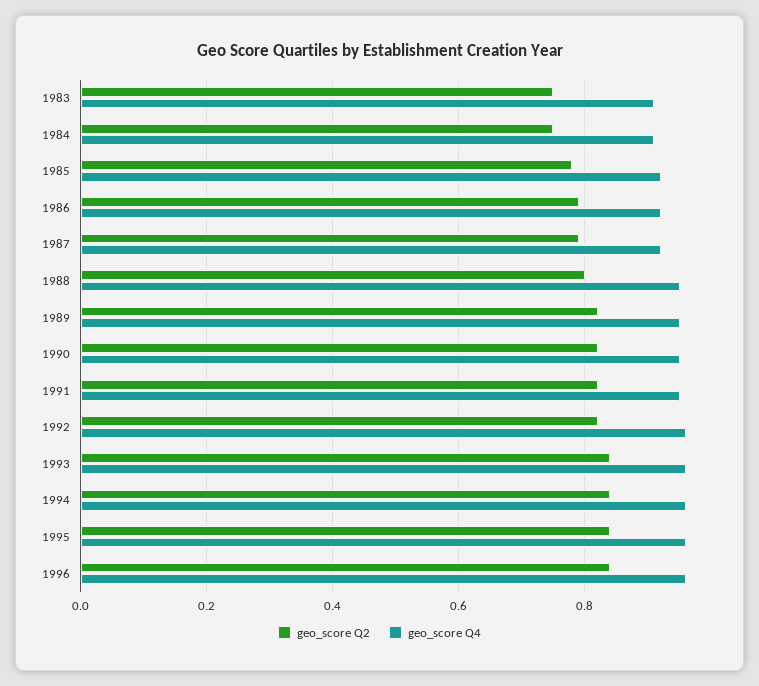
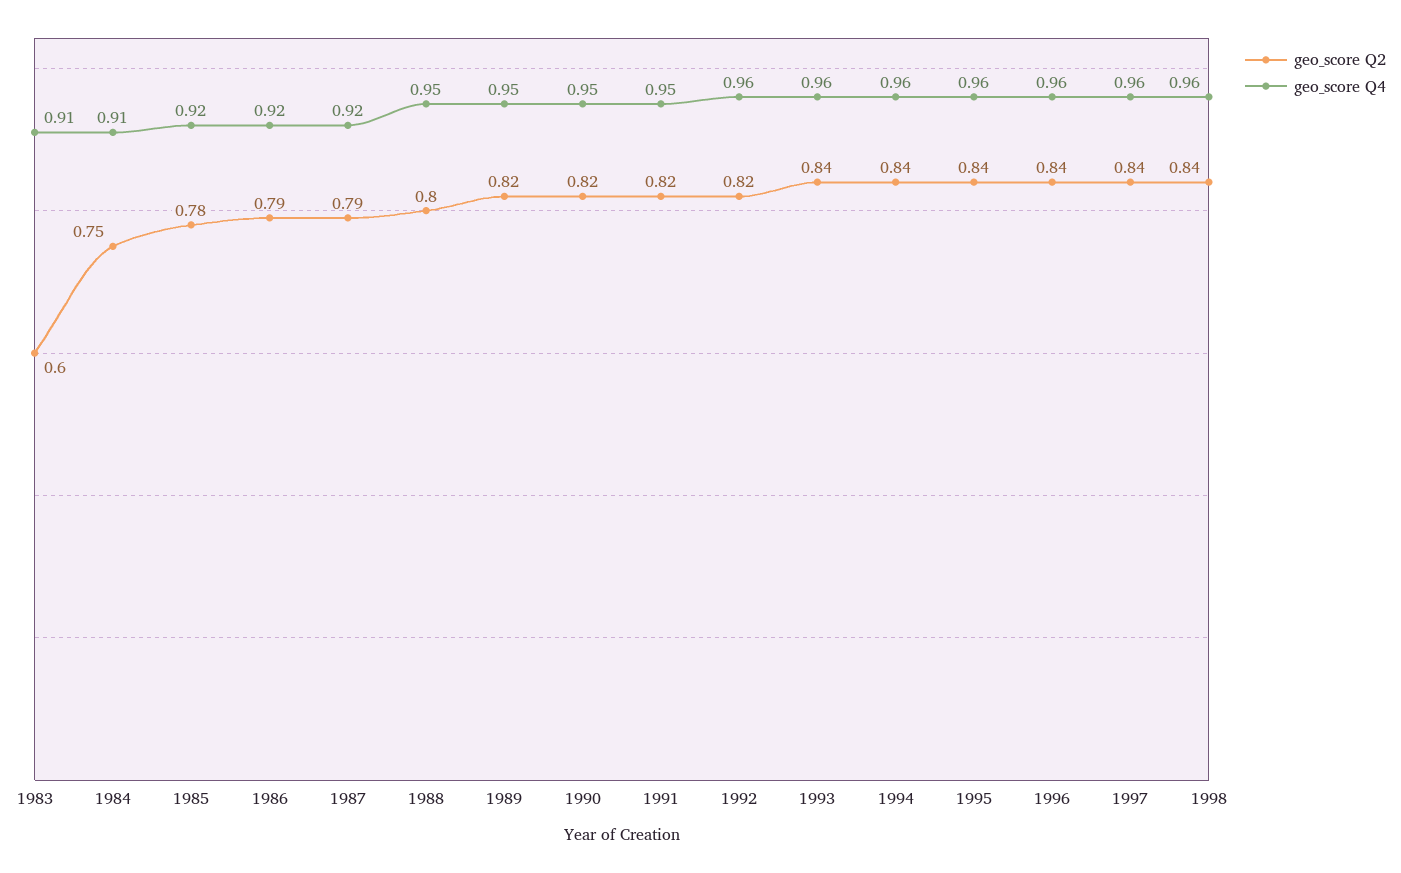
geo_score Q2, 1983: 0.75 -> 0.6
geo_score Q2, 1997: none -> 0.84
geo_score Q4, 1997: none -> 0.96
geo_score Q2, 1998: none -> 0.84
geo_score Q4, 1998: none -> 0.96

